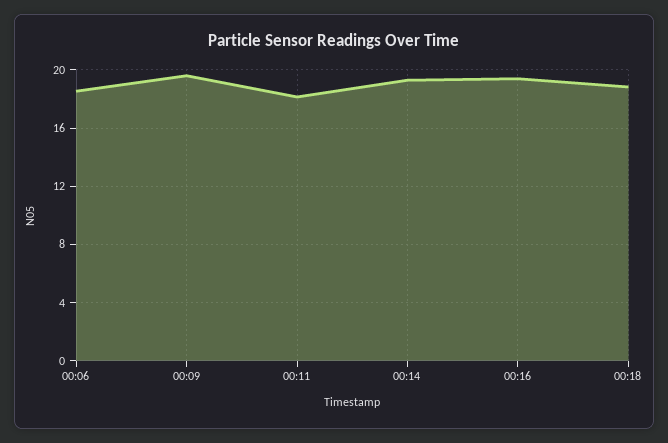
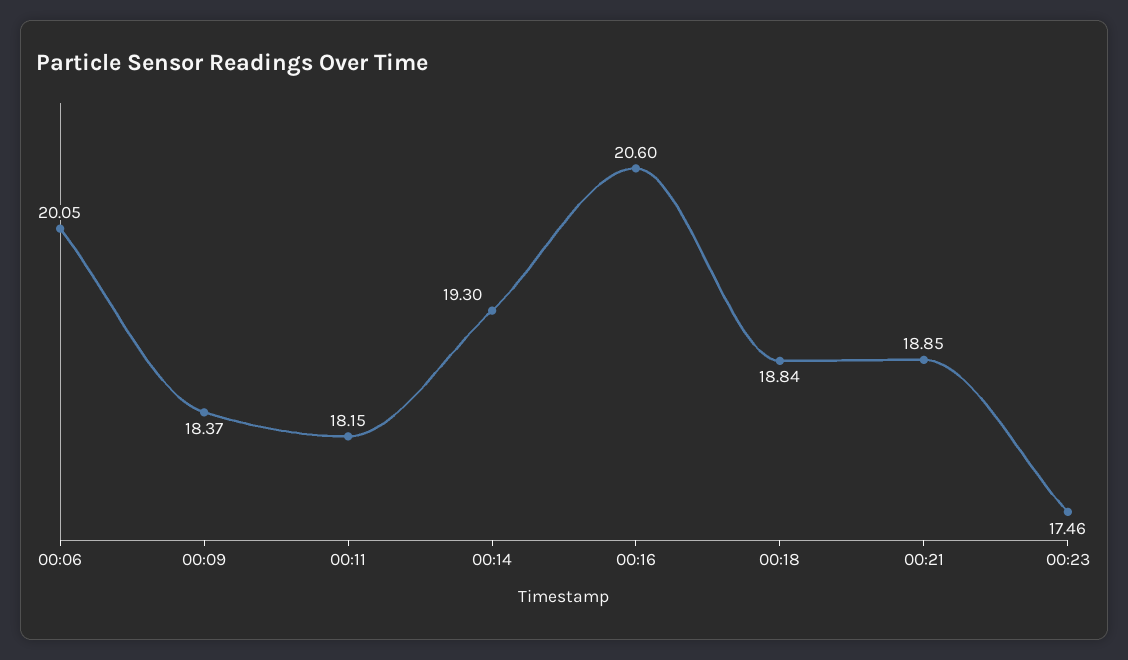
00:06: 18.5 -> 20.05
00:09: 19.5 -> 18.37
00:16: 19.5 -> 20.6
00:21: none -> 18.85
00:23: none -> 17.46

